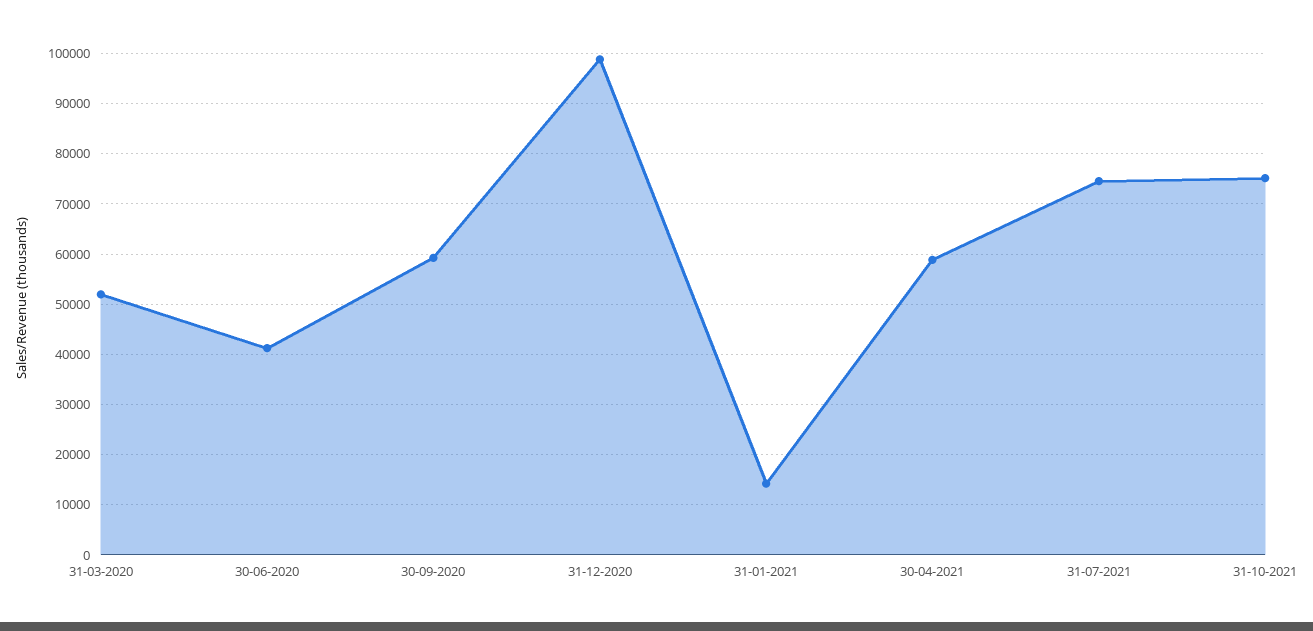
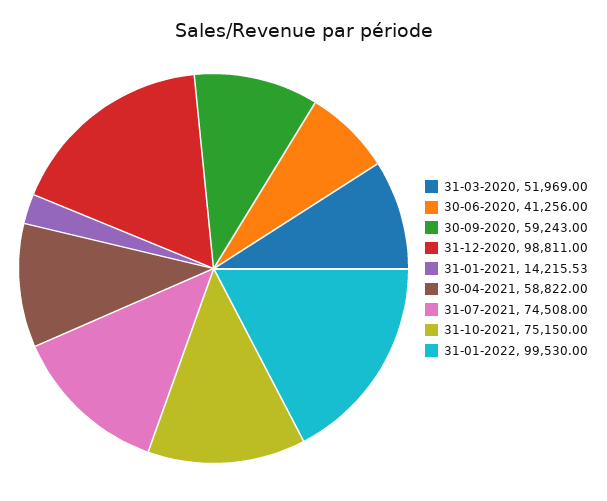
31-01-2022: none -> 99530

